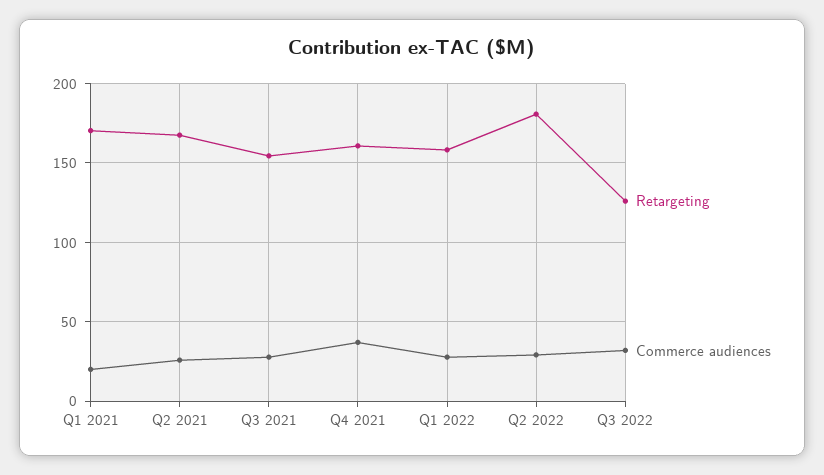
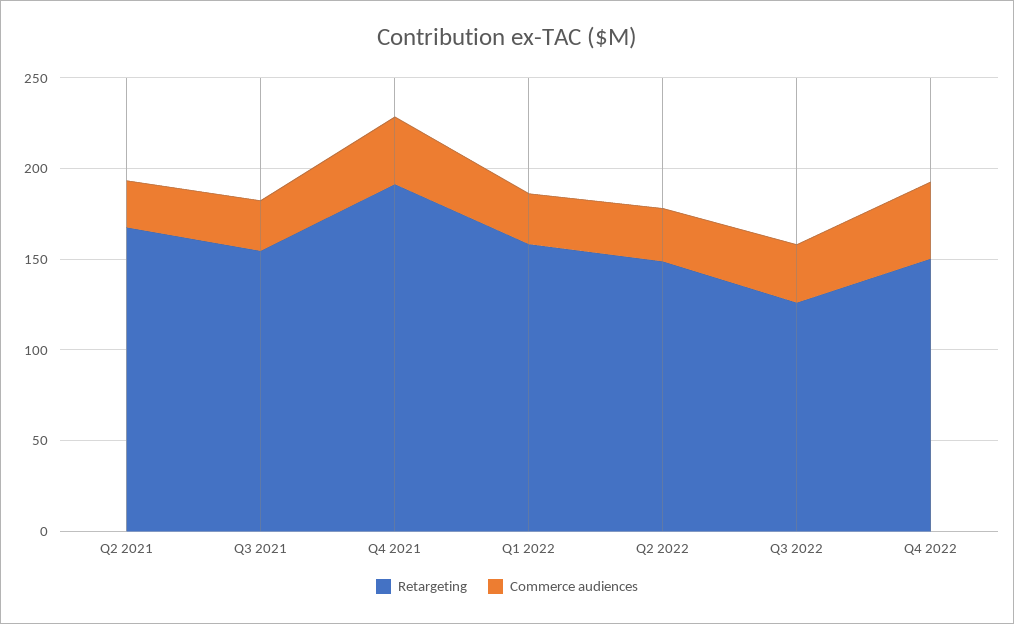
Retargeting, Q1 2021: 170 -> none
Commerce audiences, Q1 2021: 20 -> none
Retargeting, Q4 2021: 160 -> 190
Retargeting, Q2 2022: 180 -> 150
Retargeting, Q4 2022: none -> 150
Commerce audiences, Q4 2022: none -> 40

